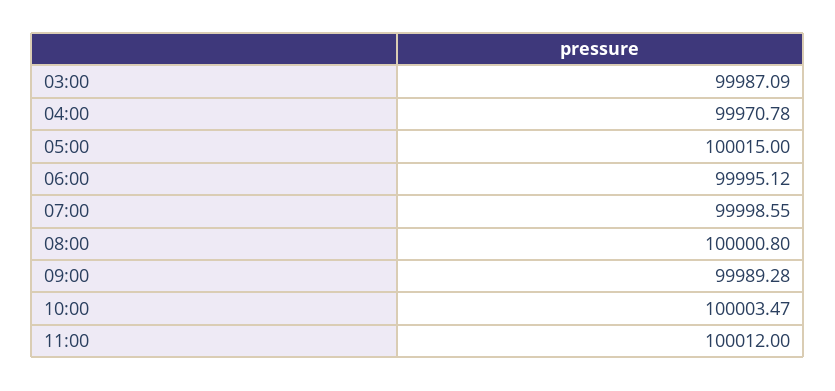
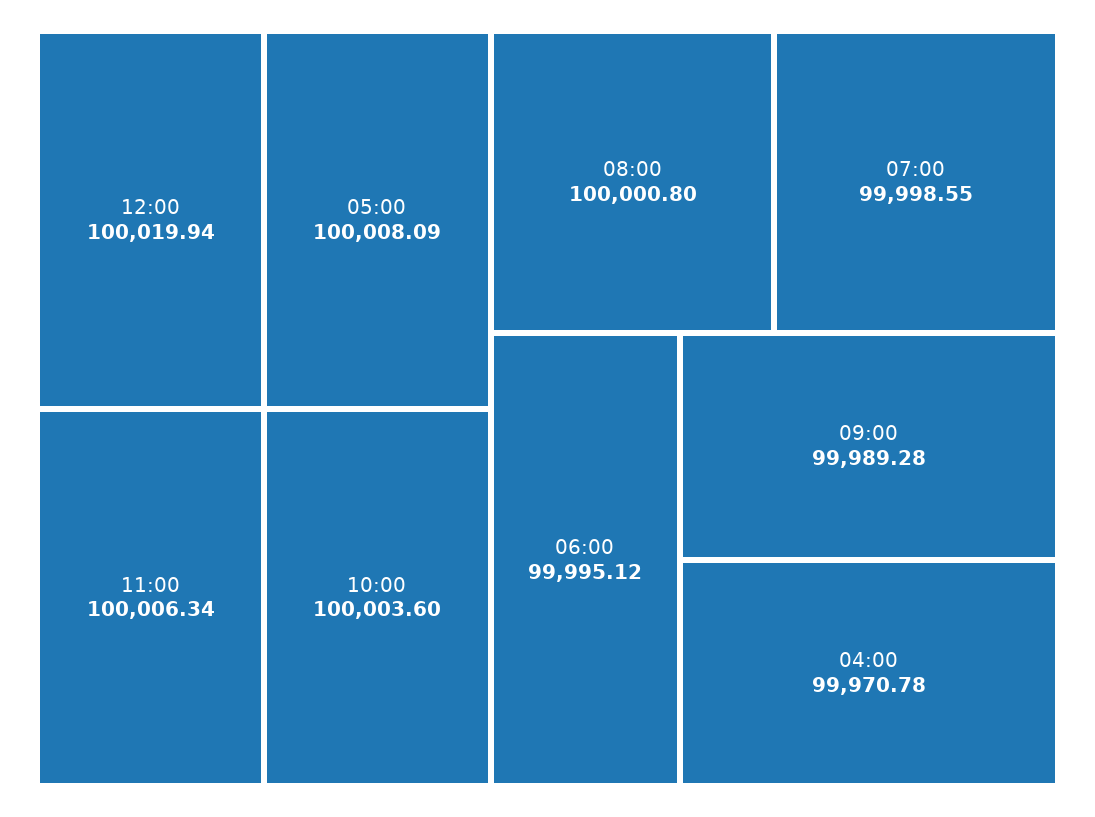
03:00: 99987.09 -> none
05:00: 100015 -> 100008.09
10:00: 100003.47 -> 100003.6
11:00: 100012 -> 100006.34
12:00: none -> 100019.94

